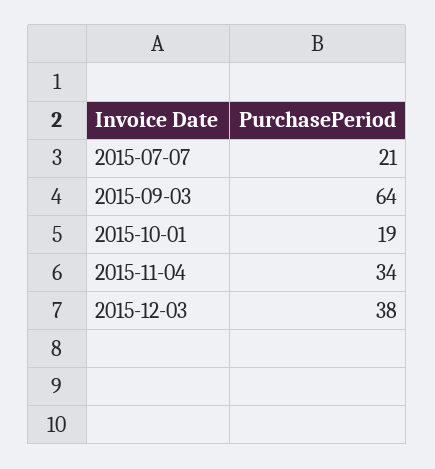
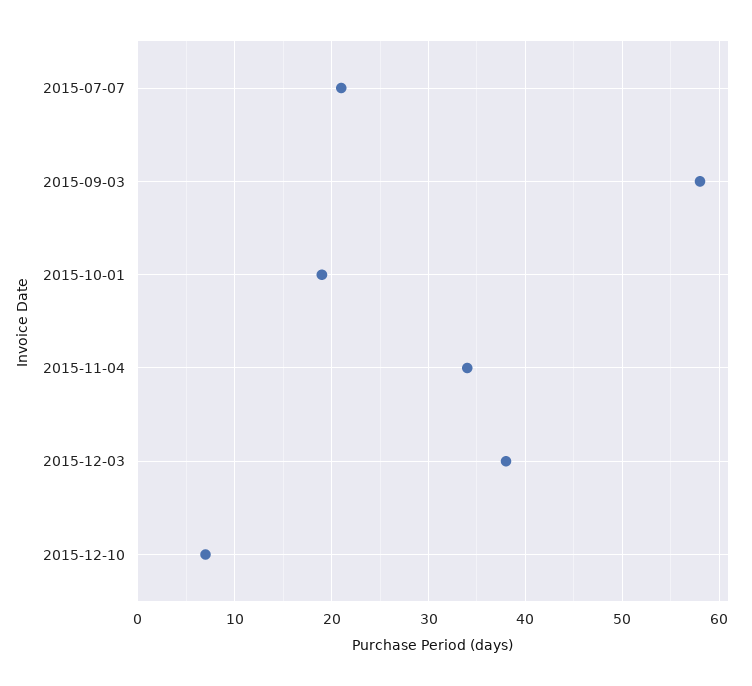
2015-09-03: 64 -> 58
2015-12-10: none -> 7

